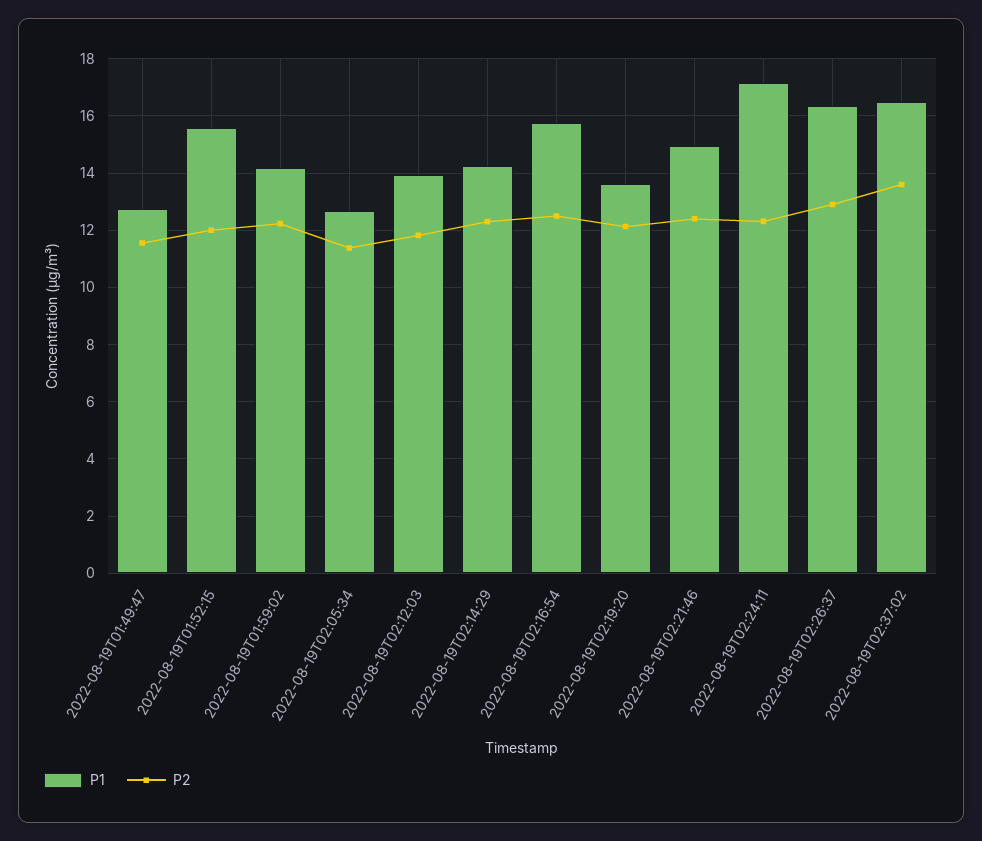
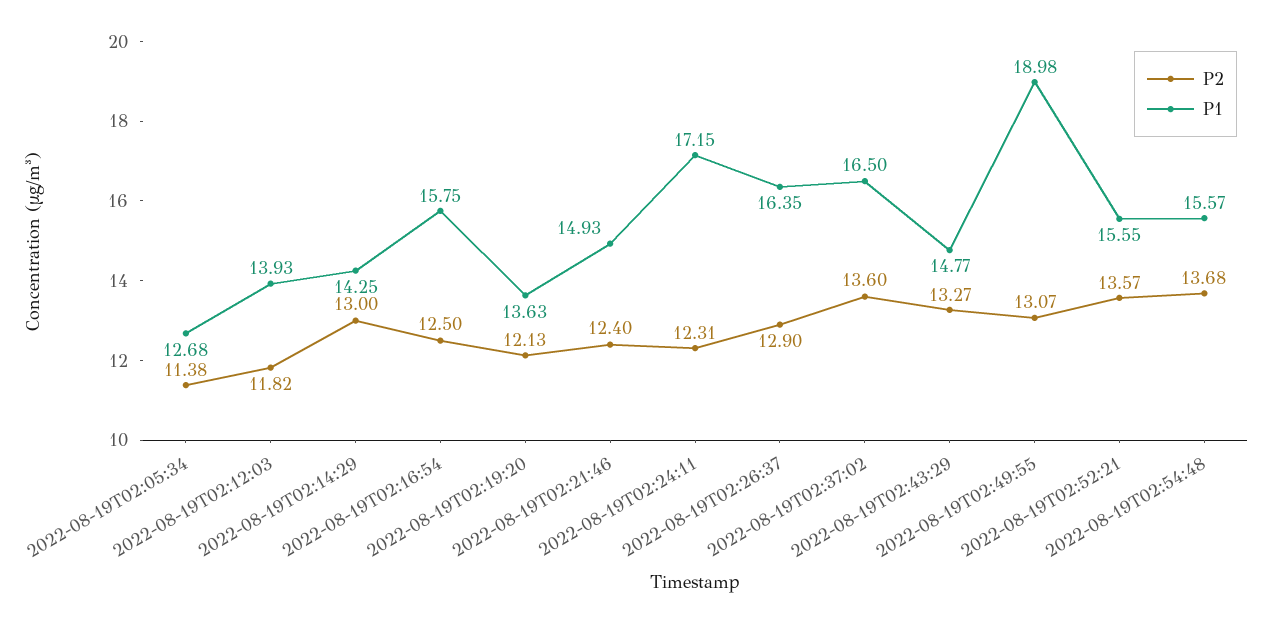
P1, 2022-08-19T01:49:47: 12.75 -> none
P2, 2022-08-19T01:49:47: 11.5 -> none
P1, 2022-08-19T01:52:15: 15.5 -> none
P2, 2022-08-19T01:52:15: 12 -> none
P1, 2022-08-19T01:59:02: 14.25 -> none
P2, 2022-08-19T01:59:02: 12.25 -> none
P2, 2022-08-19T02:14:29: 12.25 -> 13
P2, 2022-08-19T02:43:29: none -> 13.27
P1, 2022-08-19T02:43:29: none -> 14.77
P2, 2022-08-19T02:49:55: none -> 13.07
P1, 2022-08-19T02:49:55: none -> 18.98
P2, 2022-08-19T02:52:21: none -> 13.57
P1, 2022-08-19T02:52:21: none -> 15.55
P2, 2022-08-19T02:54:48: none -> 13.68
P1, 2022-08-19T02:54:48: none -> 15.57

